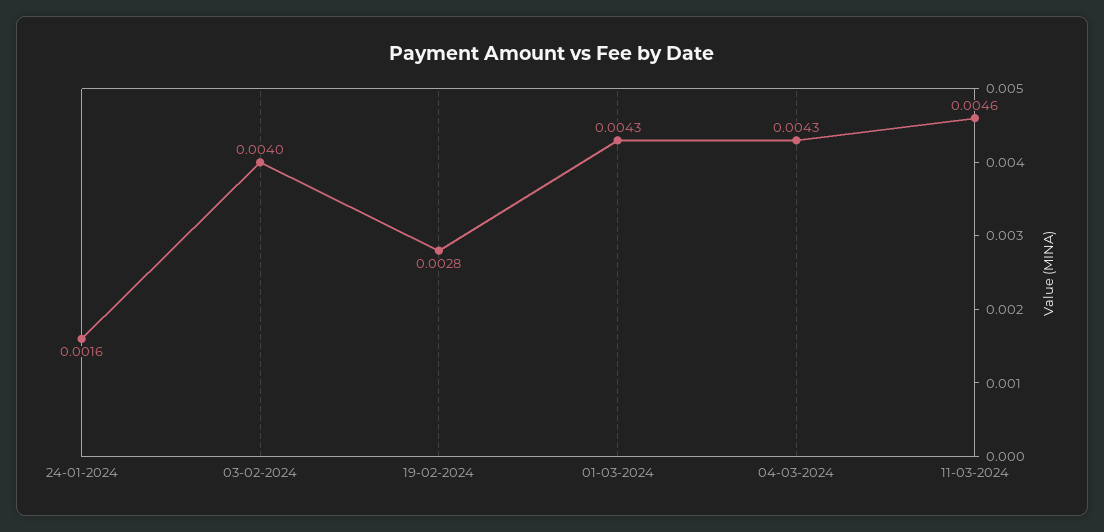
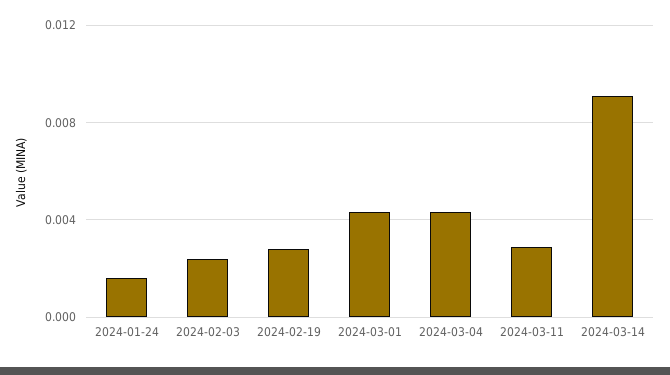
03-02-2024: 0.004 -> 0.0025
11-03-2024: 0.0046 -> 0.003
2024-03-14: none -> 0.009

